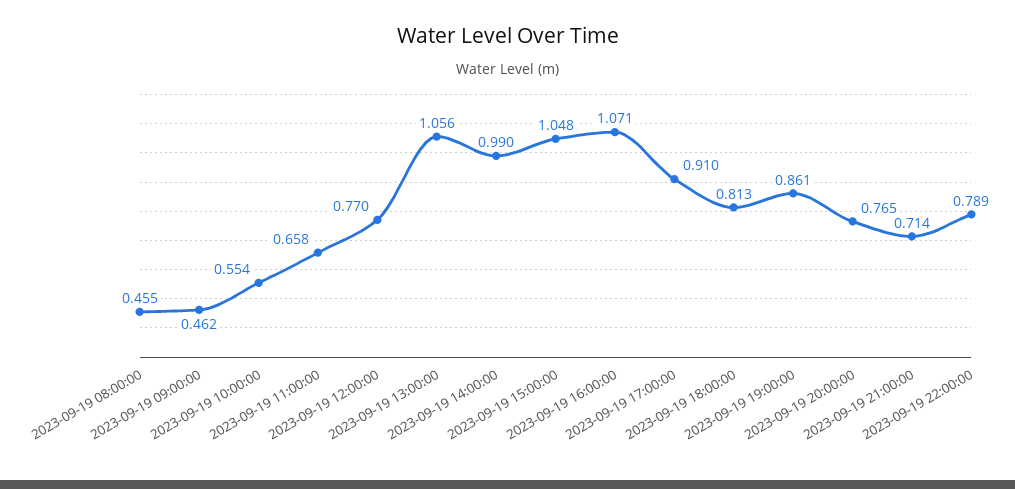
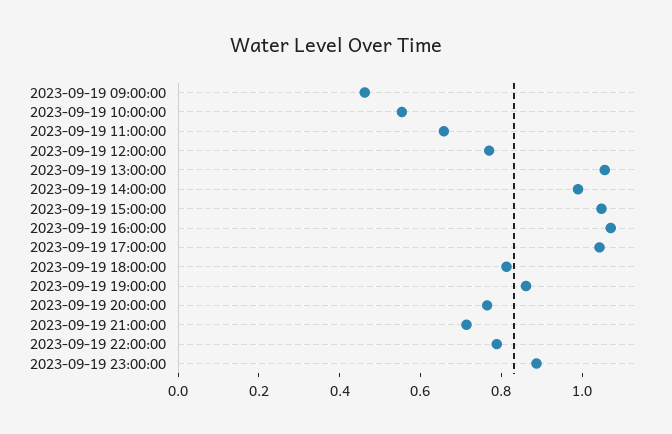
2023-09-19 08:00:00: 0.455 -> none
2023-09-19 17:00:00: 0.91 -> 1.05
2023-09-19 23:00:00: none -> 0.9

